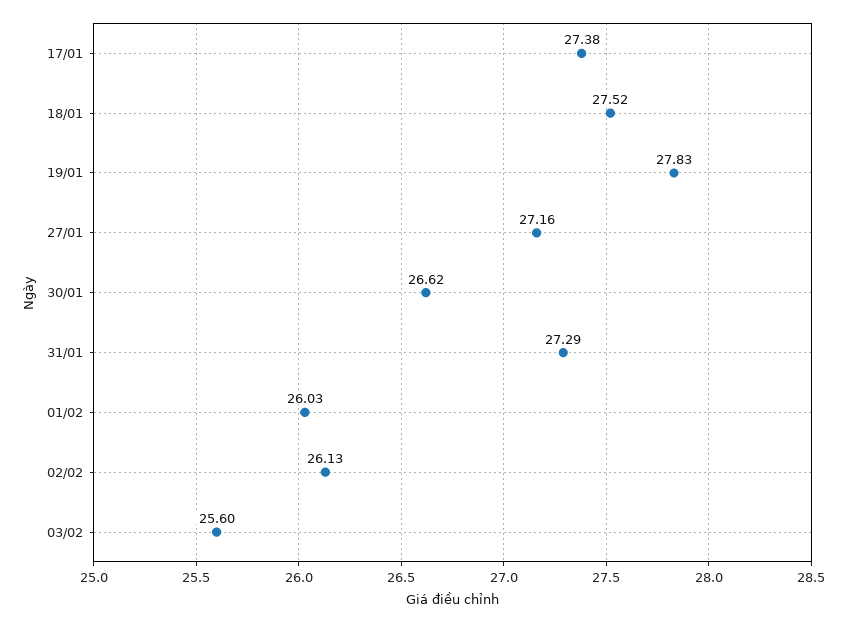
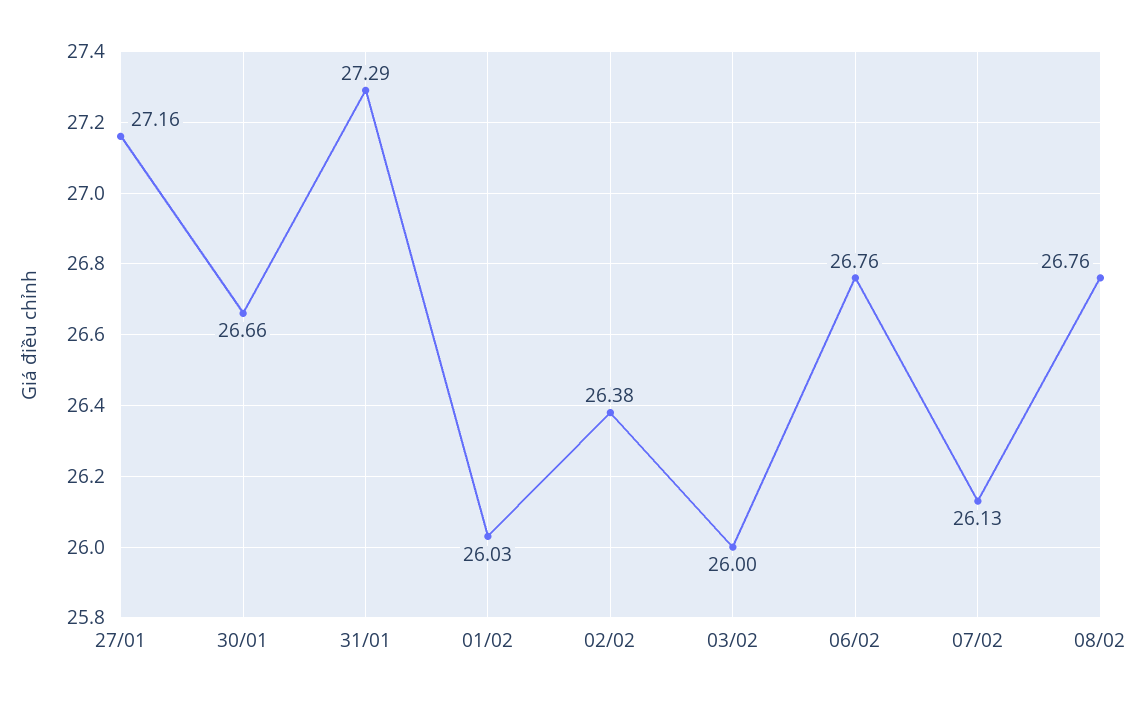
17/01: 27.38 -> none
18/01: 27.52 -> none
19/01: 27.83 -> none
30/01: 26.62 -> 26.66
02/02: 26.13 -> 26.38
03/02: 25.6 -> 26
06/02: none -> 26.76
07/02: none -> 26.13
08/02: none -> 26.76

